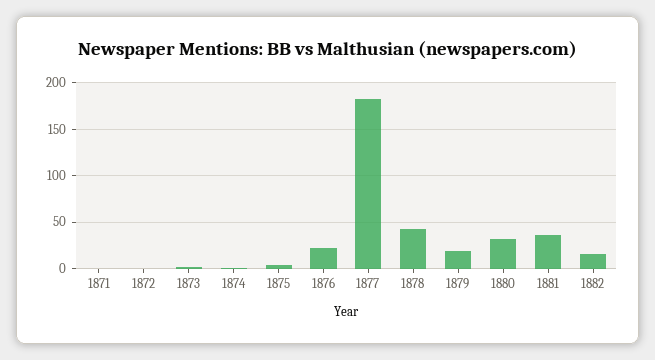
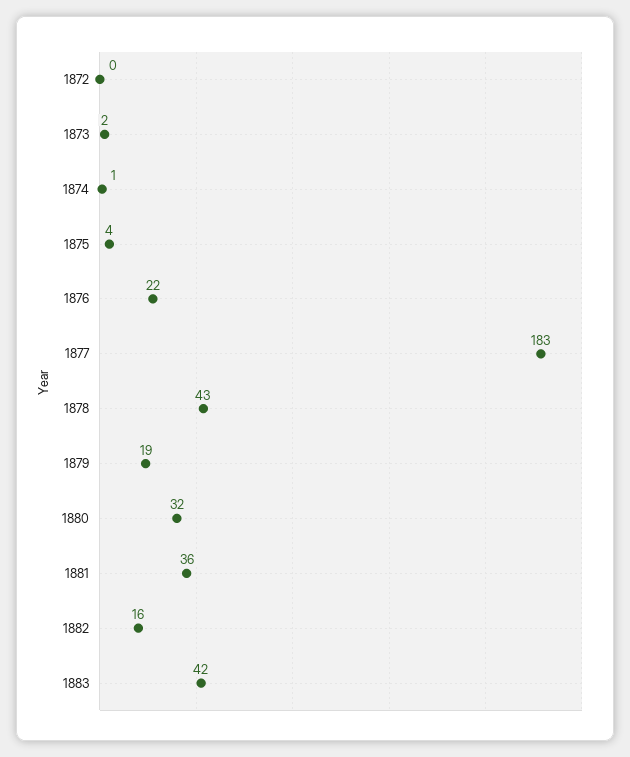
1871: 0 -> none
1883: none -> 42

